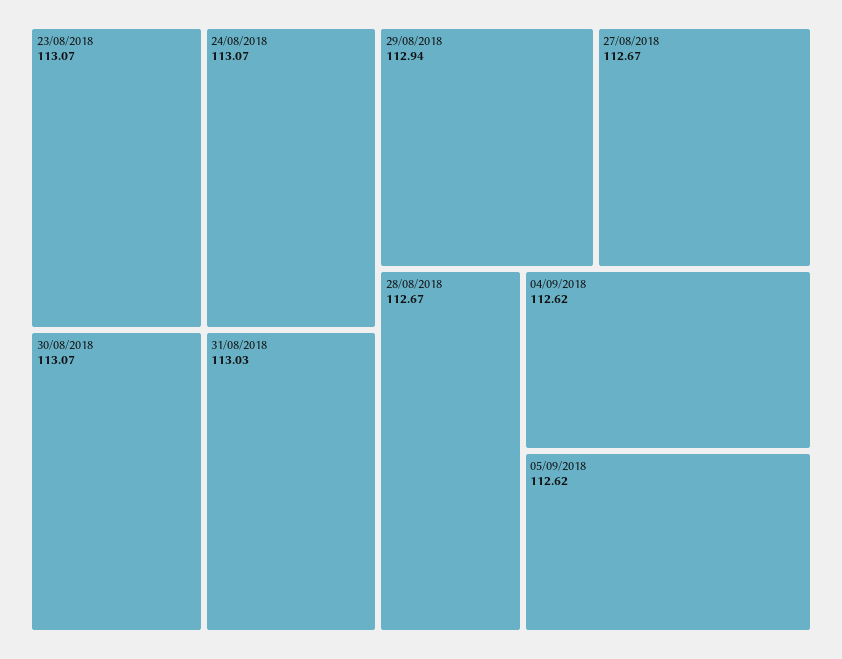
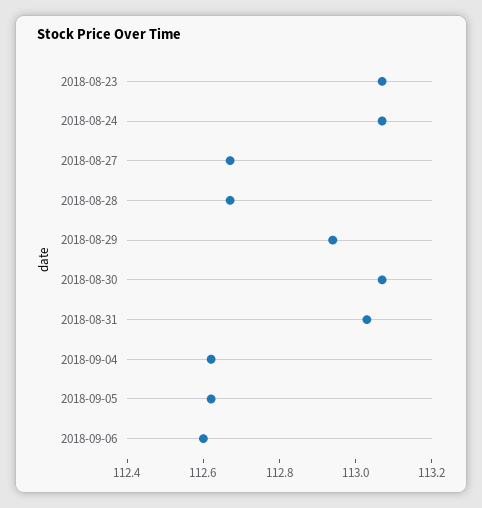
2018-09-06: none -> 112.6

